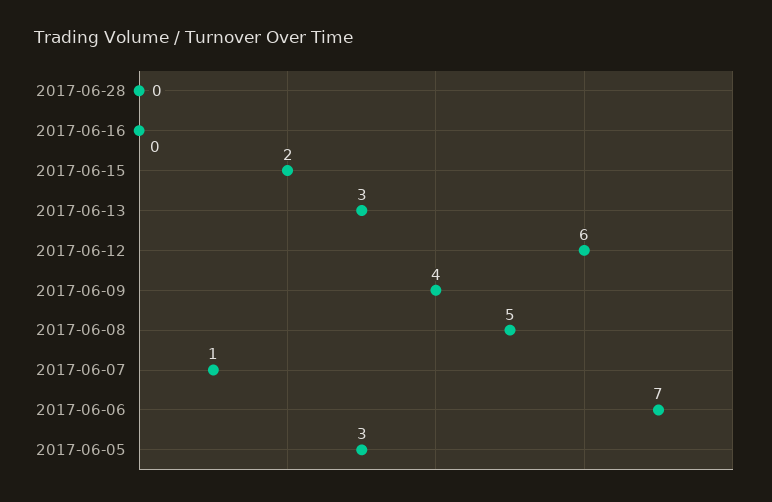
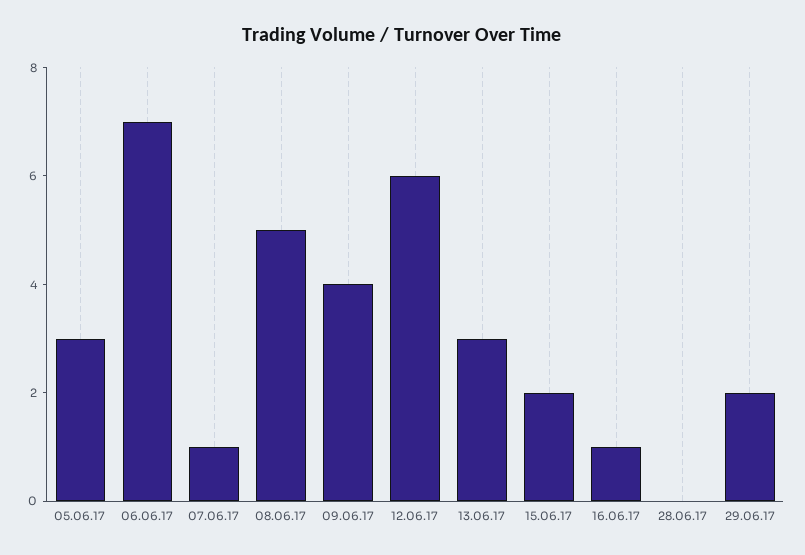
2017-06-16: 0 -> 1
29.06.17: none -> 2

